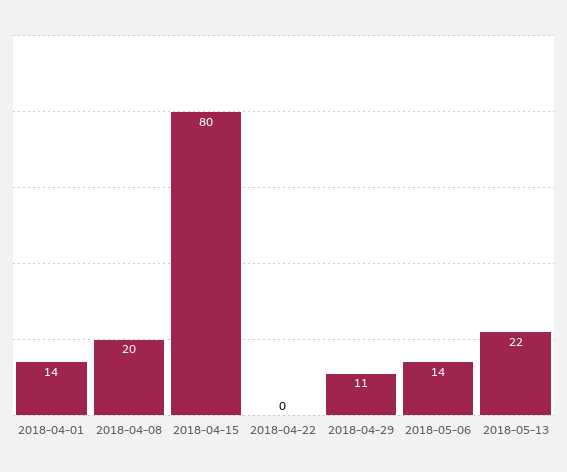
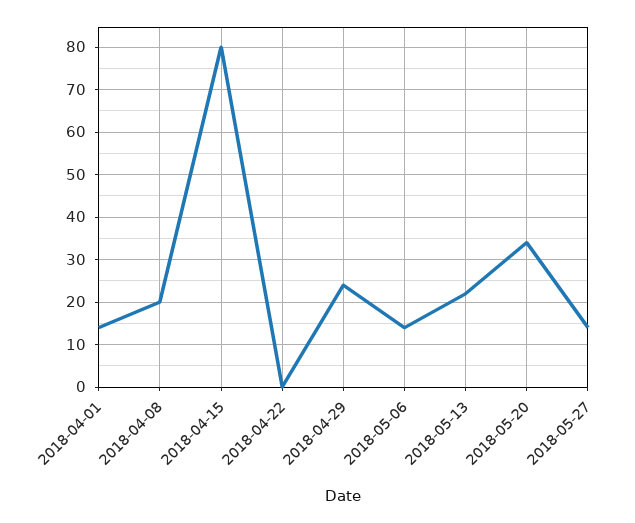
2018-04-29: 11 -> 25
2018-05-20: none -> 35
2018-05-27: none -> 15

